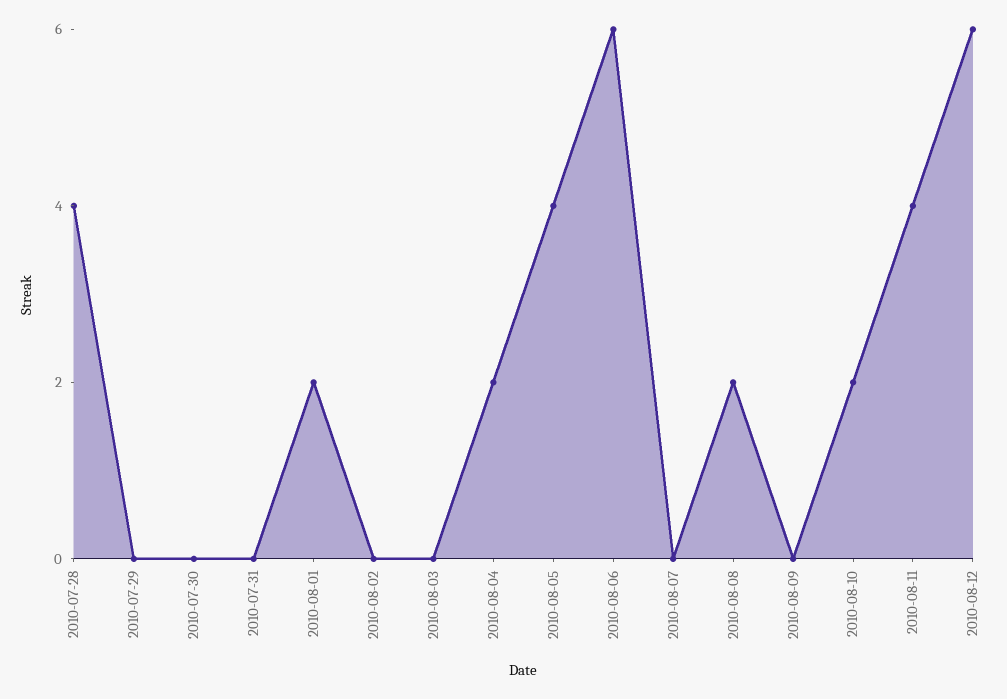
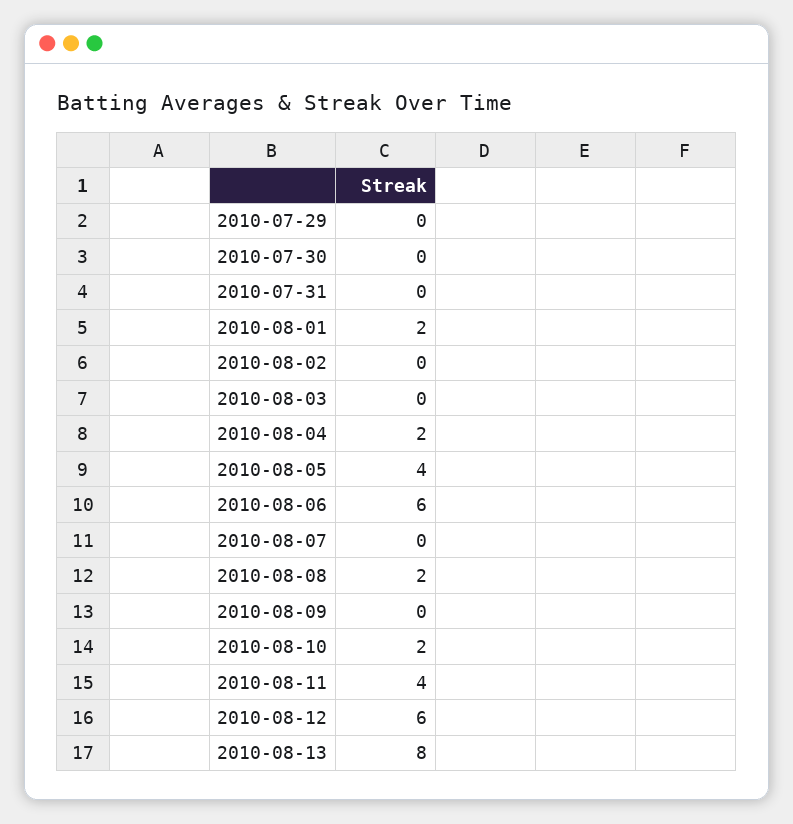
2010-07-28: 4 -> none
2010-08-13: none -> 8

